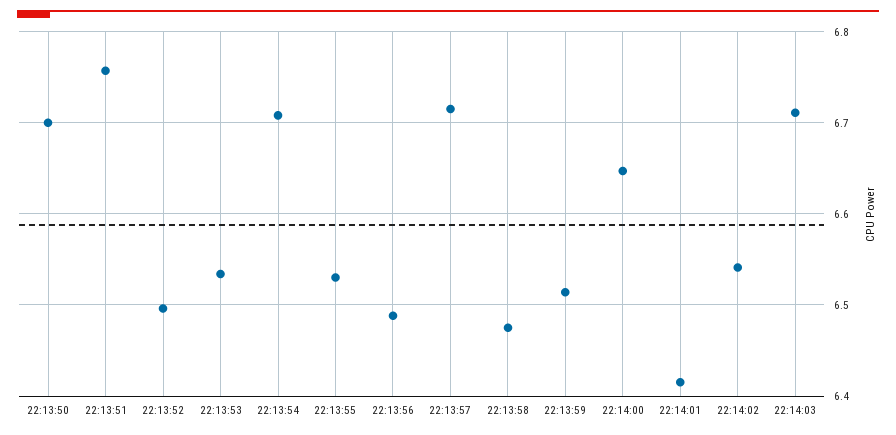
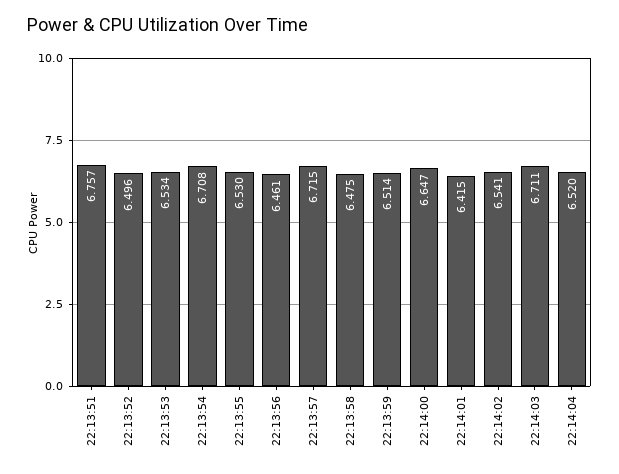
22:13:50: 6.7 -> none
22:13:56: 6.49 -> 6.461
22:14:04: none -> 6.52

